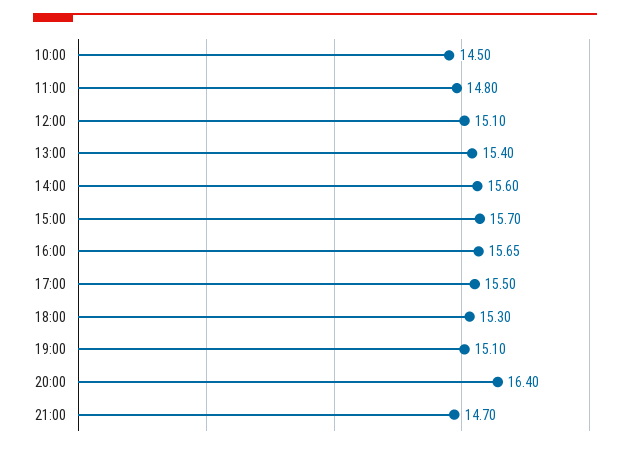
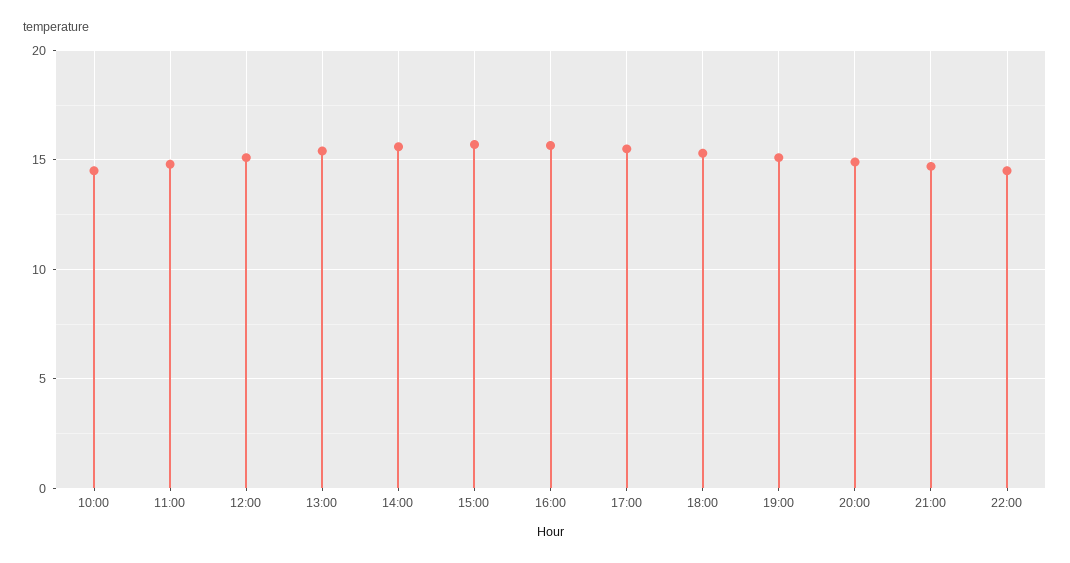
20:00: 16.4 -> 15
22:00: none -> 14.5

